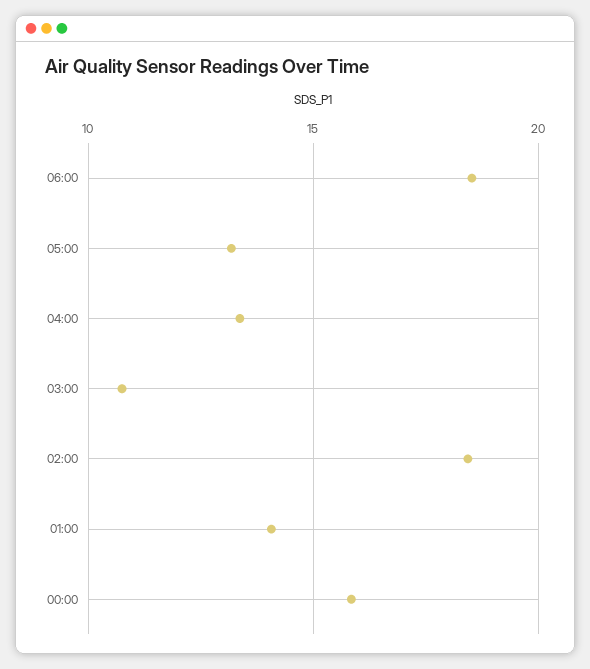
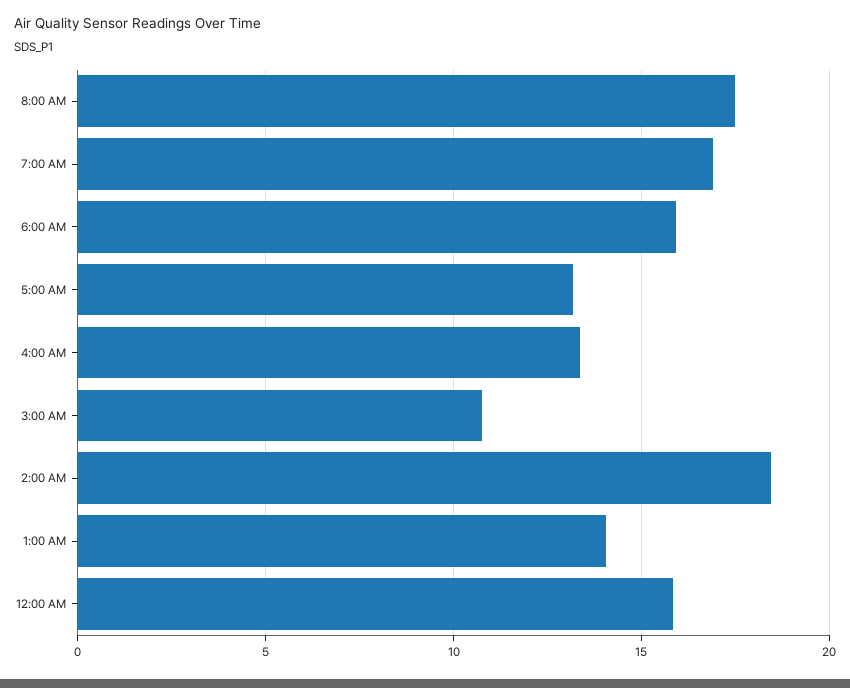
06:00: 18.5 -> 16
8:00 AM: none -> 17.5
7:00 AM: none -> 17

